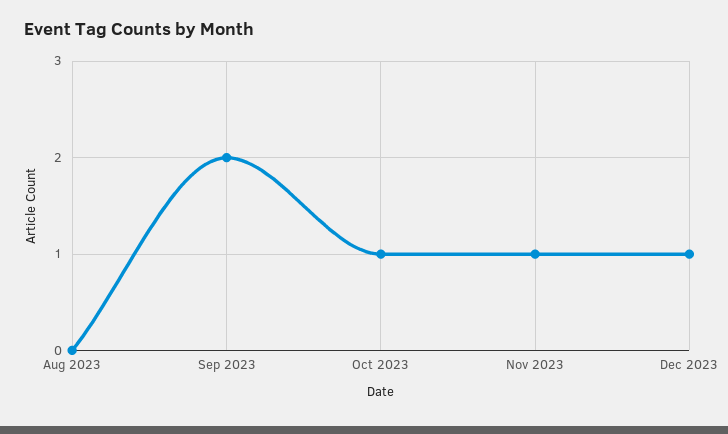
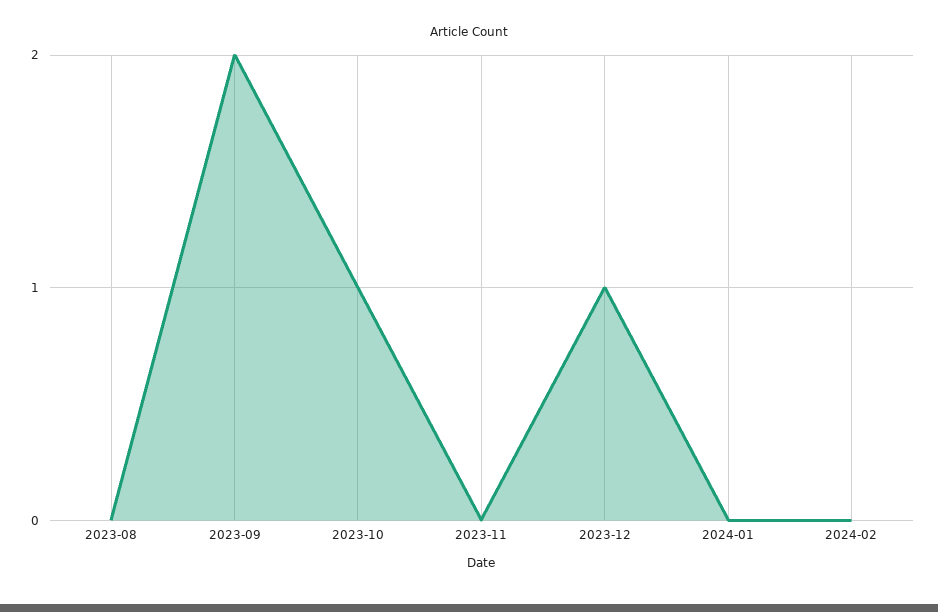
Nov 2023: 1 -> 0
2024-01: none -> 0
2024-02: none -> 0

